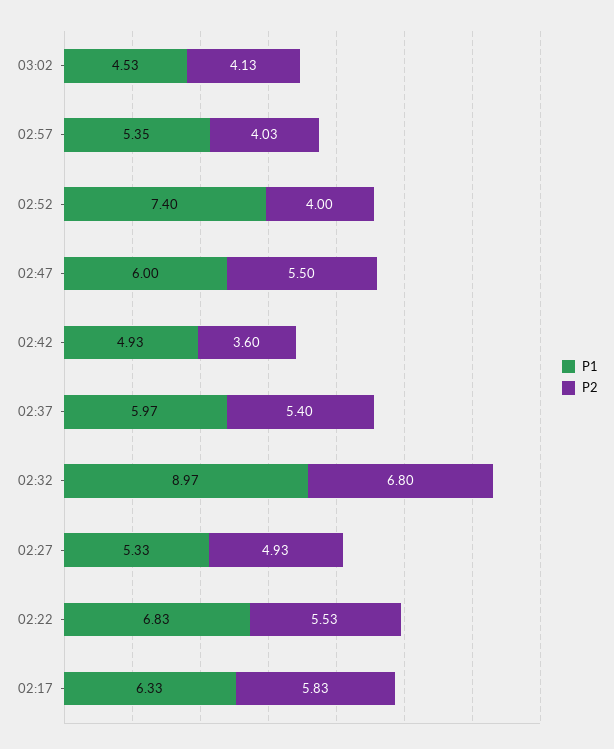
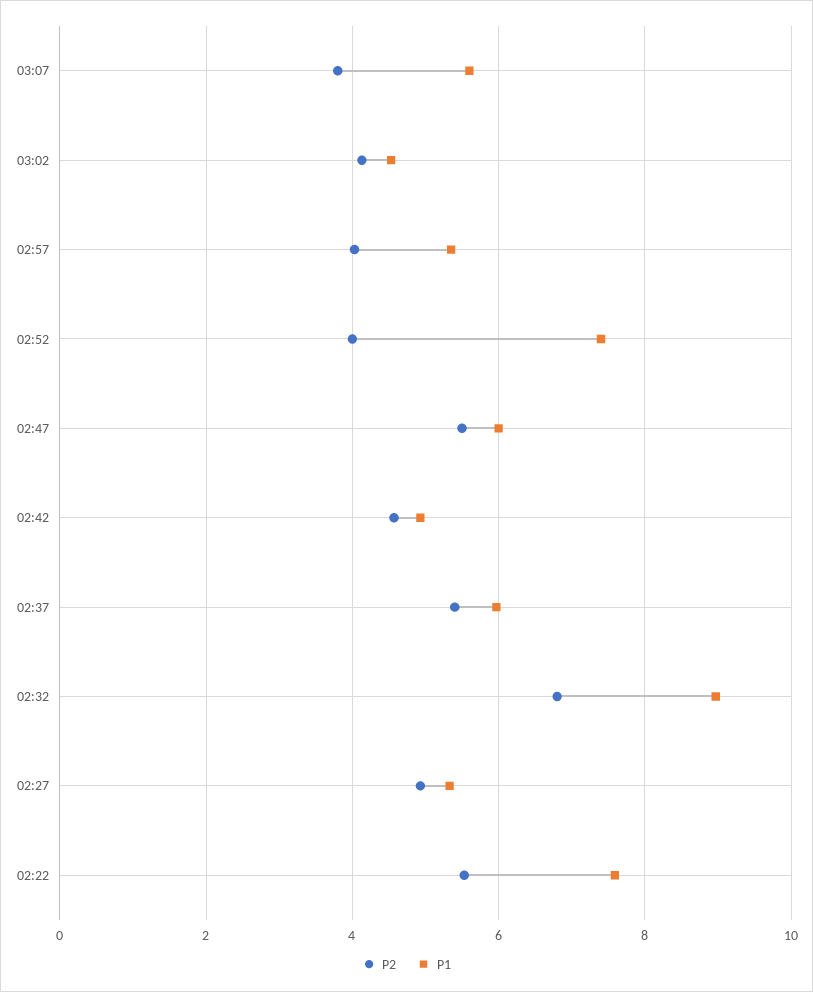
P2, 02:42: 3.6 -> 4.6
P1, 02:22: 6.83 -> 7.6
P1, 02:17: 6.33 -> none
P2, 02:17: 5.83 -> none
P2, 03:07: none -> 3.8
P1, 03:07: none -> 5.6

